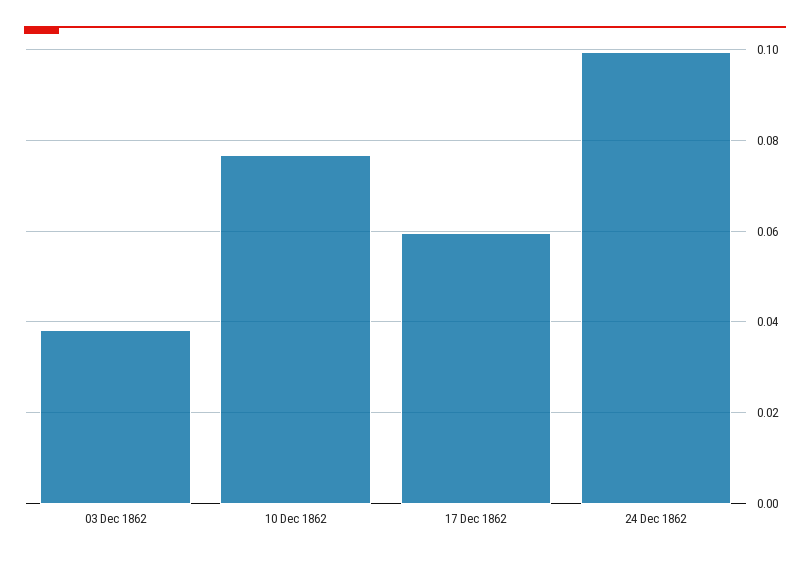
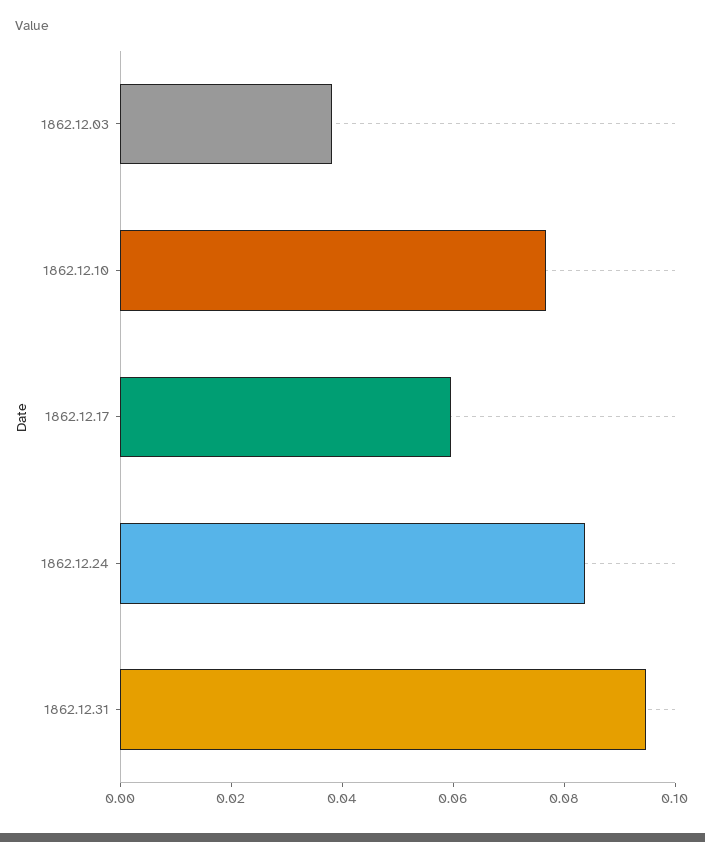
24 Dec 1862: 0.1 -> 0.085
1862.12.31: none -> 0.095

